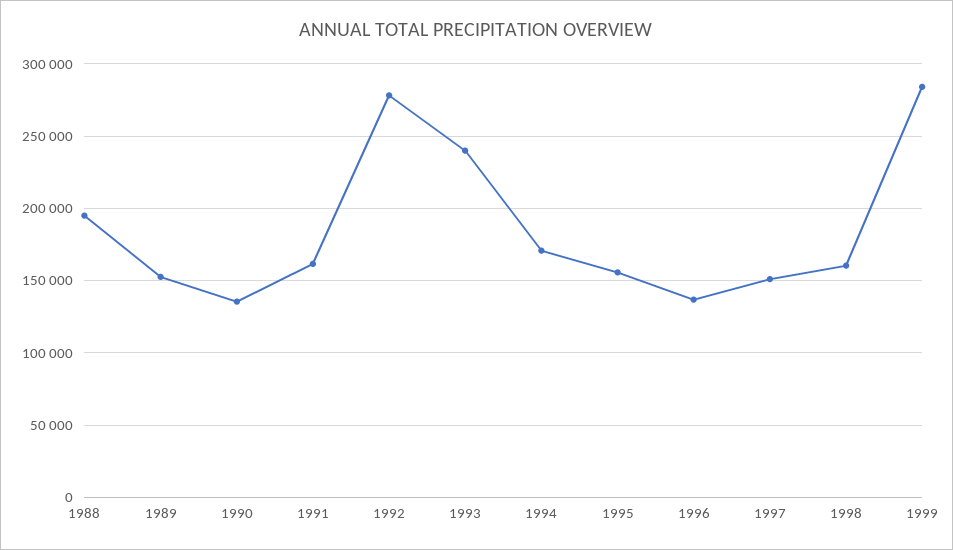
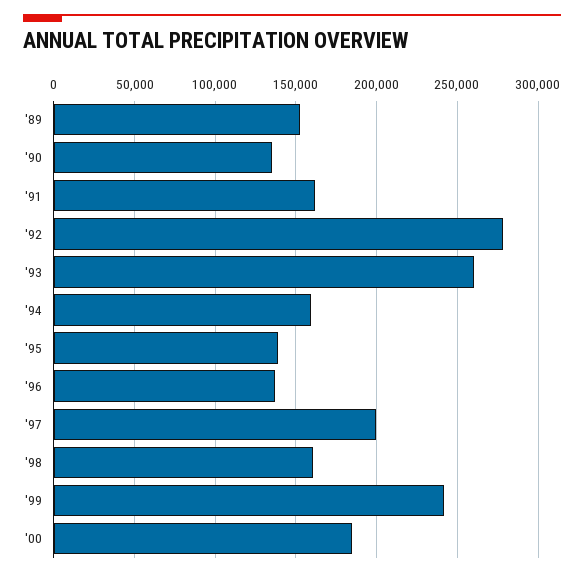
1988: 195000 -> none
1993: 240000 -> 260000
1994: 170000 -> 160000
1995: 155000 -> 140000
1997: 150000 -> 200000
1999: 285000 -> 240000
'00: none -> 185000

